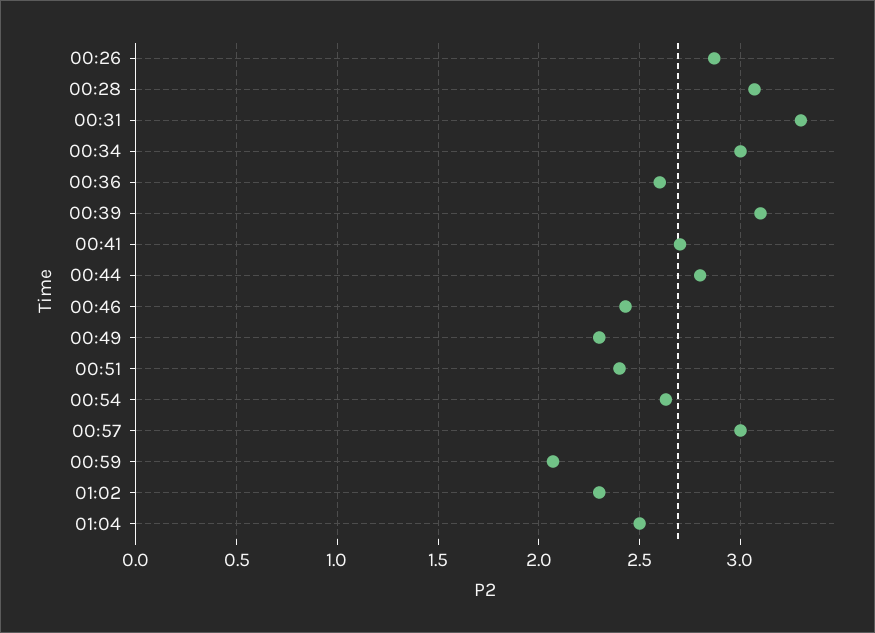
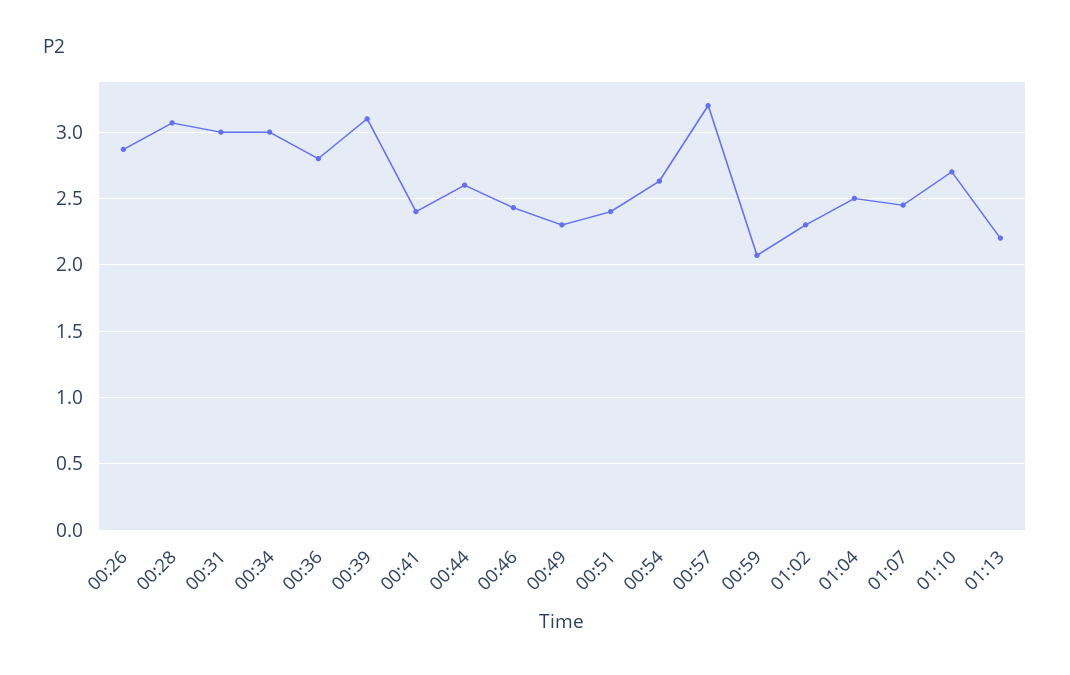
00:31: 3.3 -> 3
00:36: 2.6 -> 2.8
00:41: 2.7 -> 2.4
00:44: 2.8 -> 2.6
00:57: 3 -> 3.2
01:07: none -> 2.45
01:10: none -> 2.7
01:13: none -> 2.2

